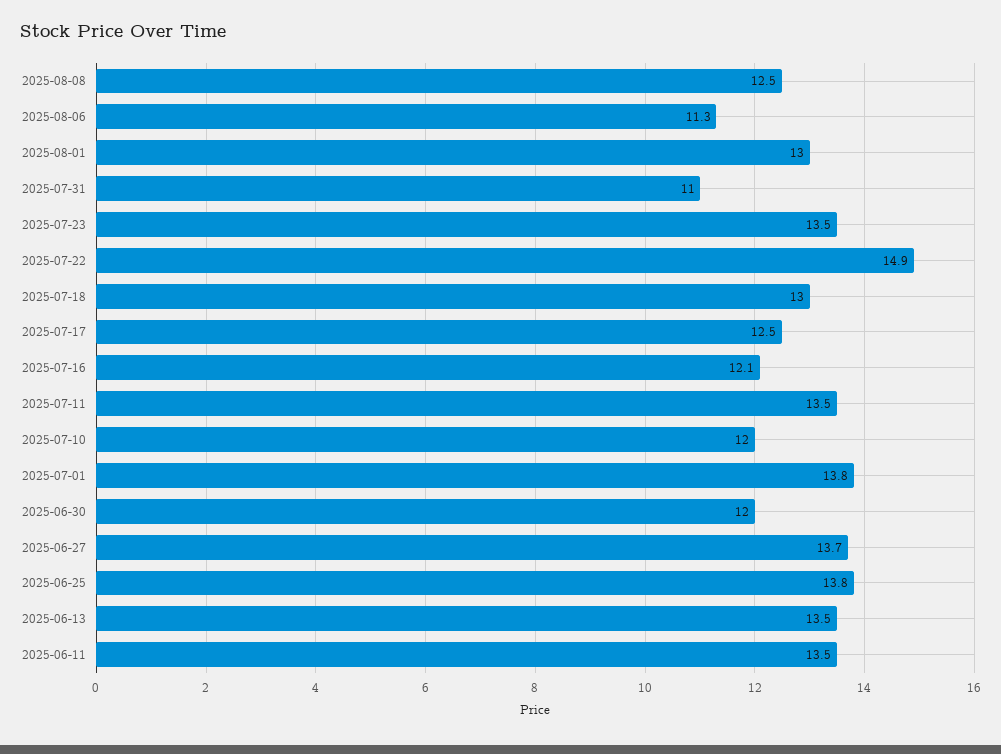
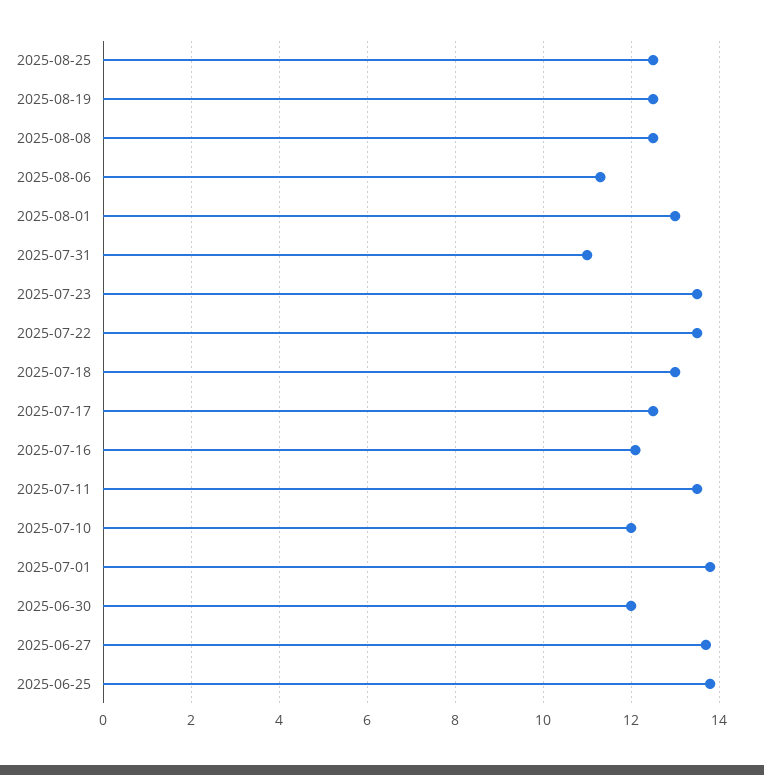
2025-07-22: 14.9 -> 13.5
2025-06-13: 13.5 -> none
2025-06-11: 13.5 -> none
2025-08-25: none -> 12.5
2025-08-19: none -> 12.5

